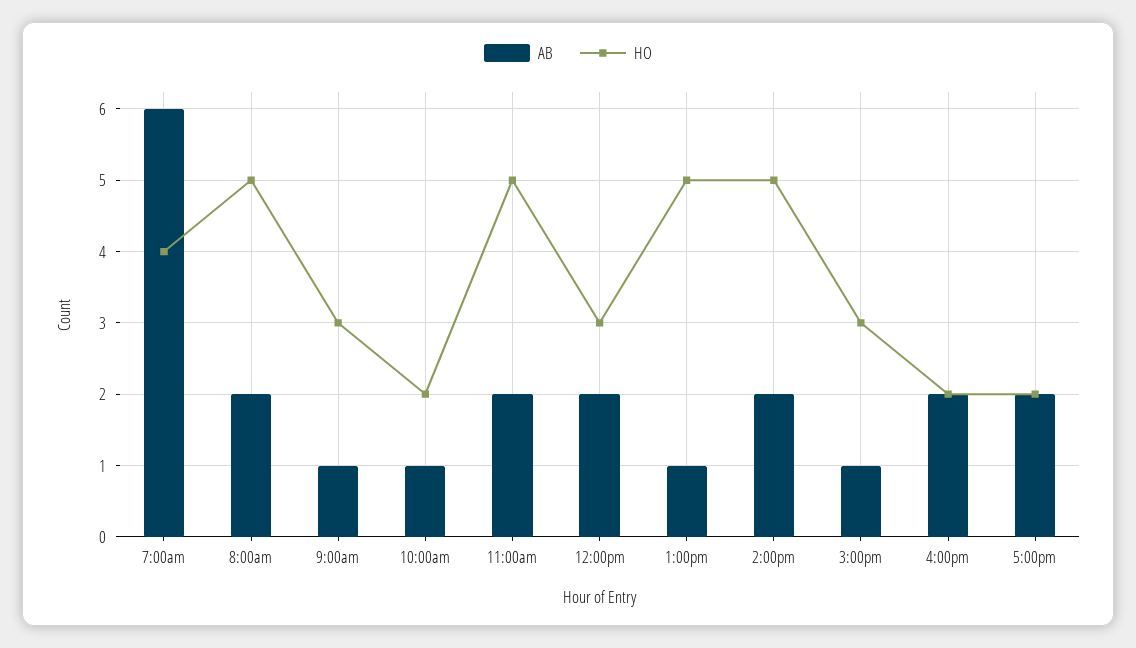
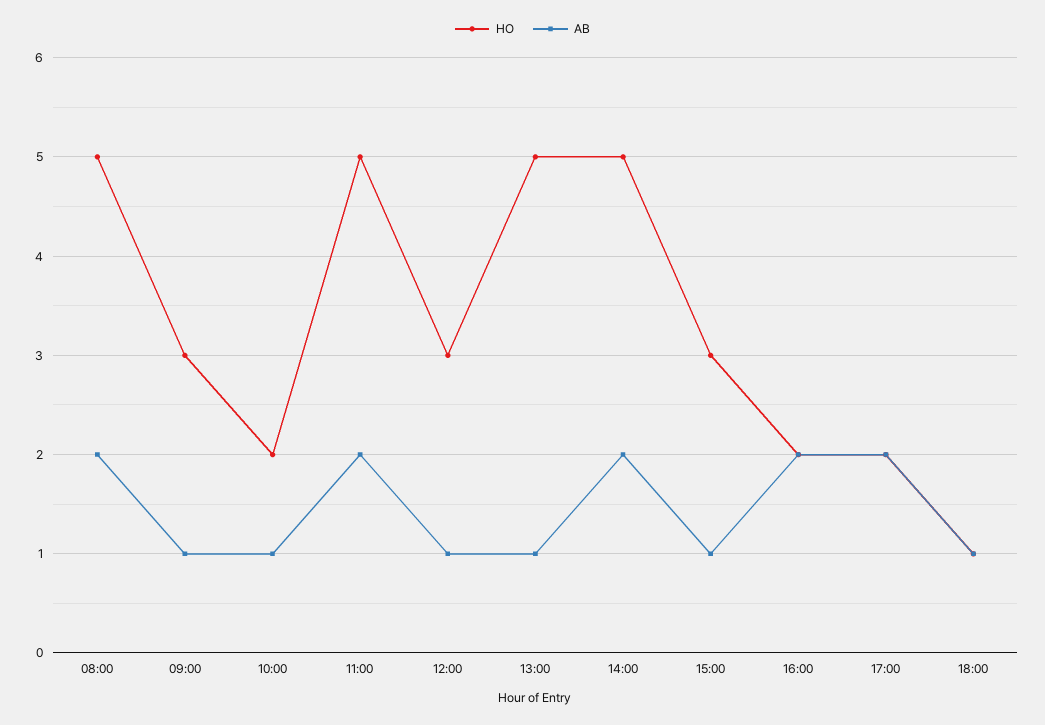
AB, 7:00am: 6 -> none
HO, 7:00am: 4 -> none
AB, 12:00pm: 2 -> 1
HO, 18:00: none -> 1
AB, 18:00: none -> 1

